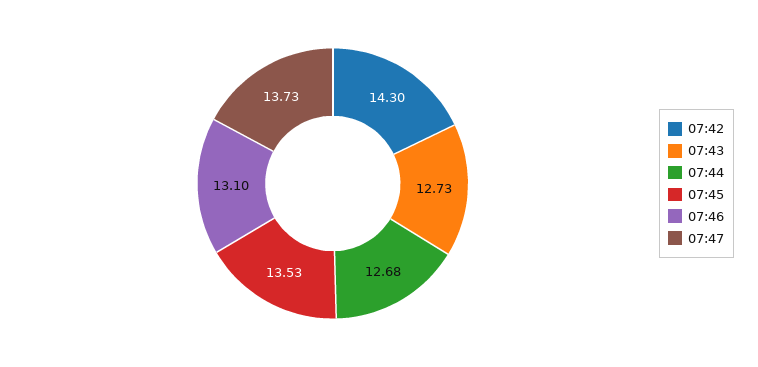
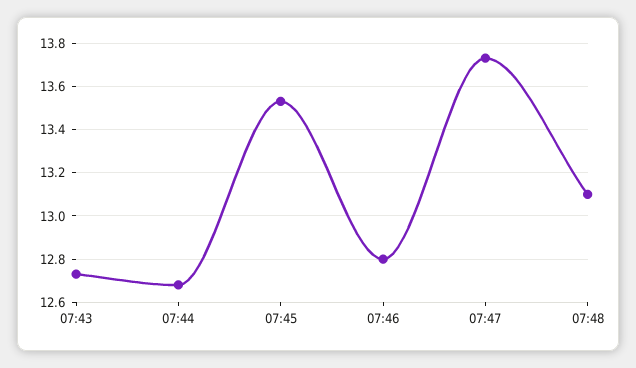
07:42: 14.3 -> none
07:46: 13.1 -> 12.8
07:48: none -> 13.1

